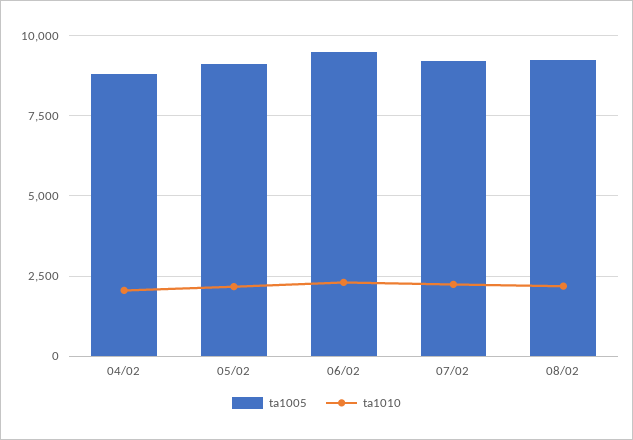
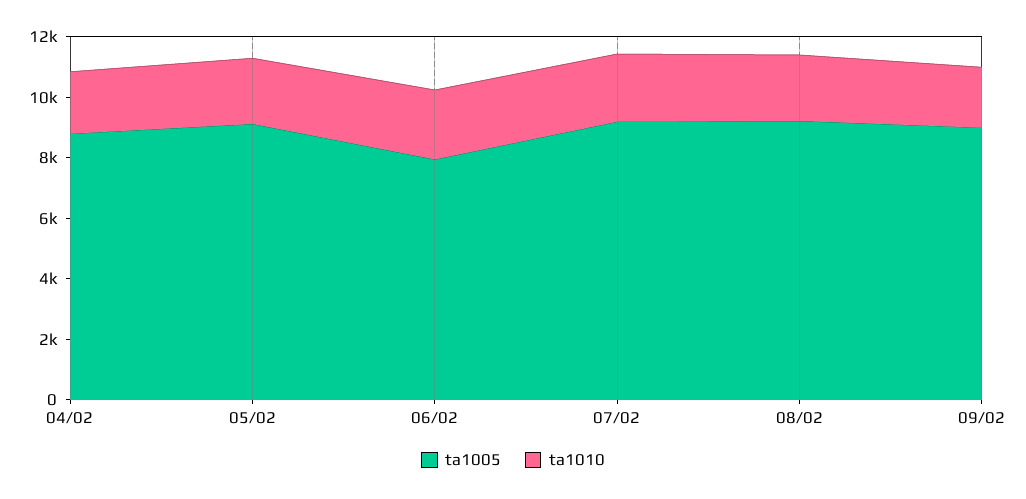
ta1005, 06/02: 9500 -> 8000
ta1005, 09/02: none -> 9000
ta1010, 09/02: none -> 2000

